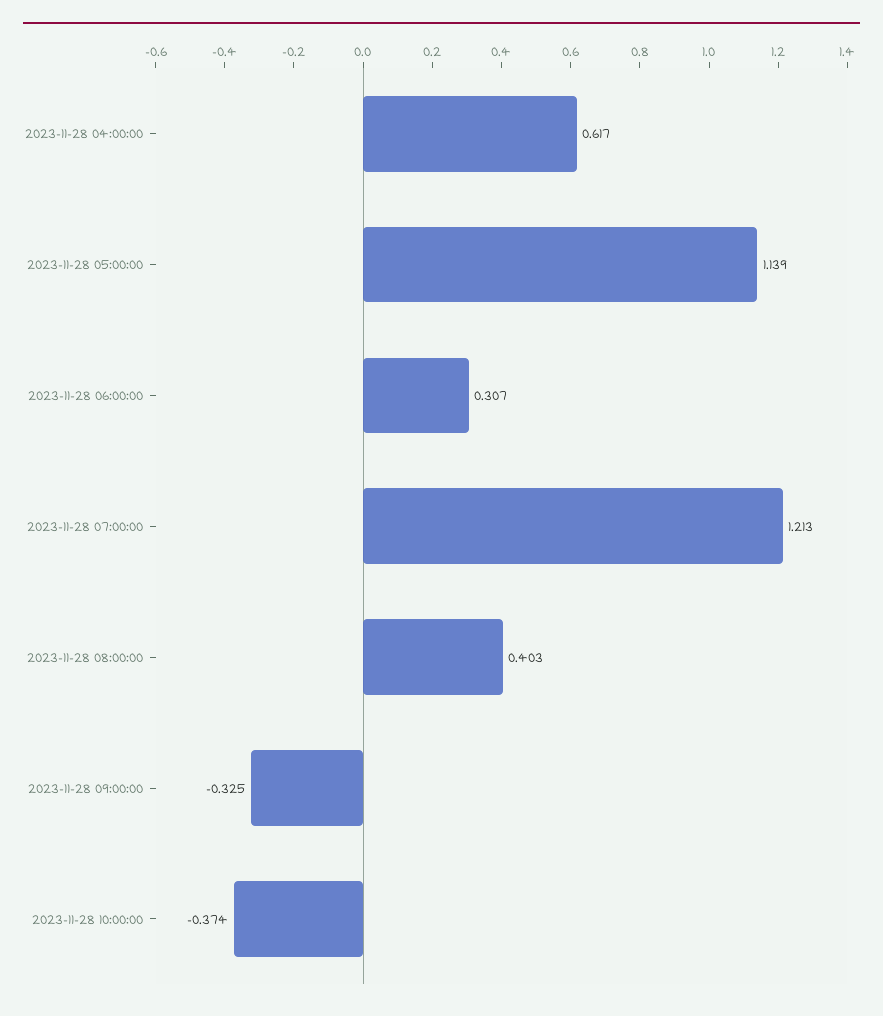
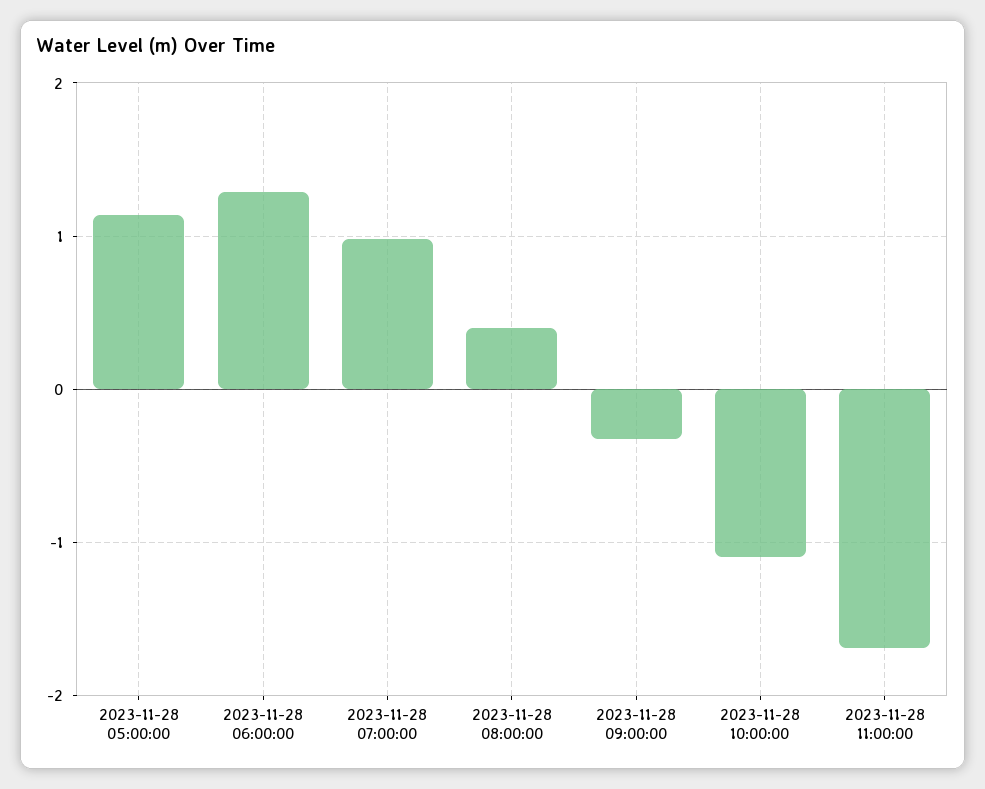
2023-11-28 04:00:00: 0.617 -> none
2023-11-28 06:00:00: 0.307 -> 1.3
2023-11-28 07:00:00: 1.213 -> 1
2023-11-28 10:00:00: -0.374 -> -1.1
2023-11-28 11:00:00: none -> -1.7

